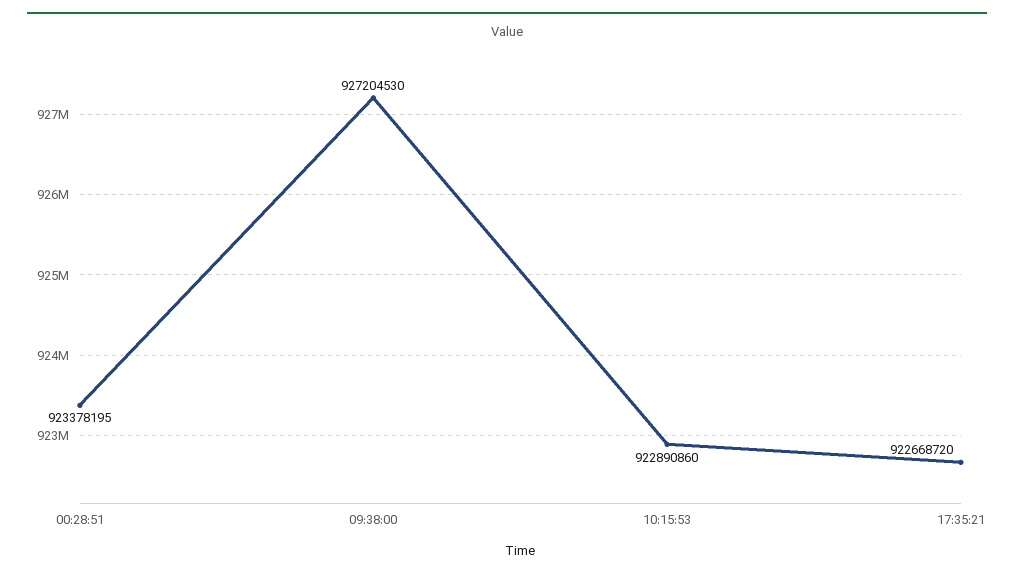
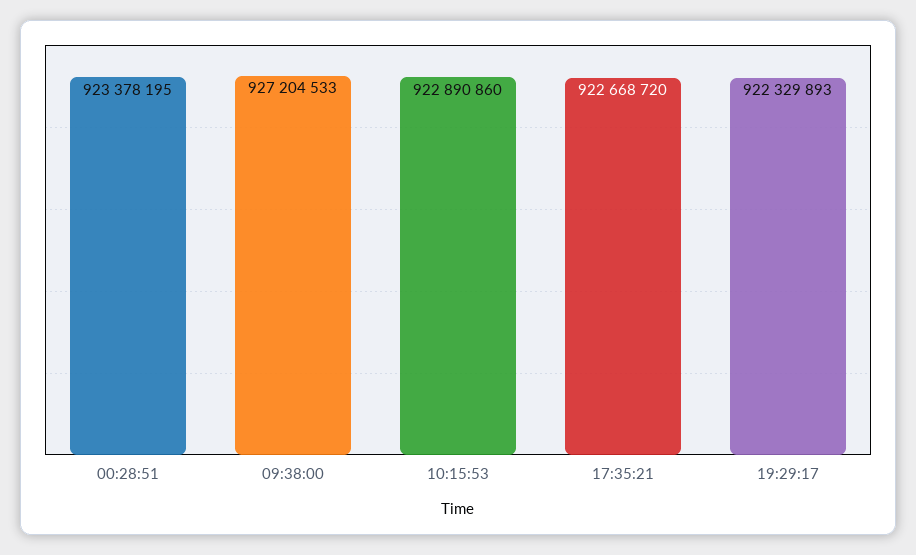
09:38:00: 927204530 -> 927204533
19:29:17: none -> 922329893

